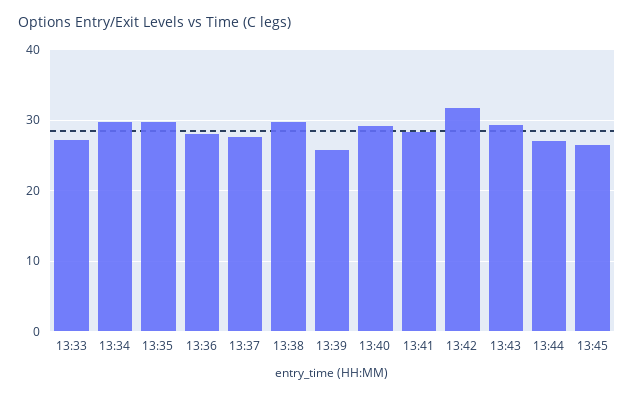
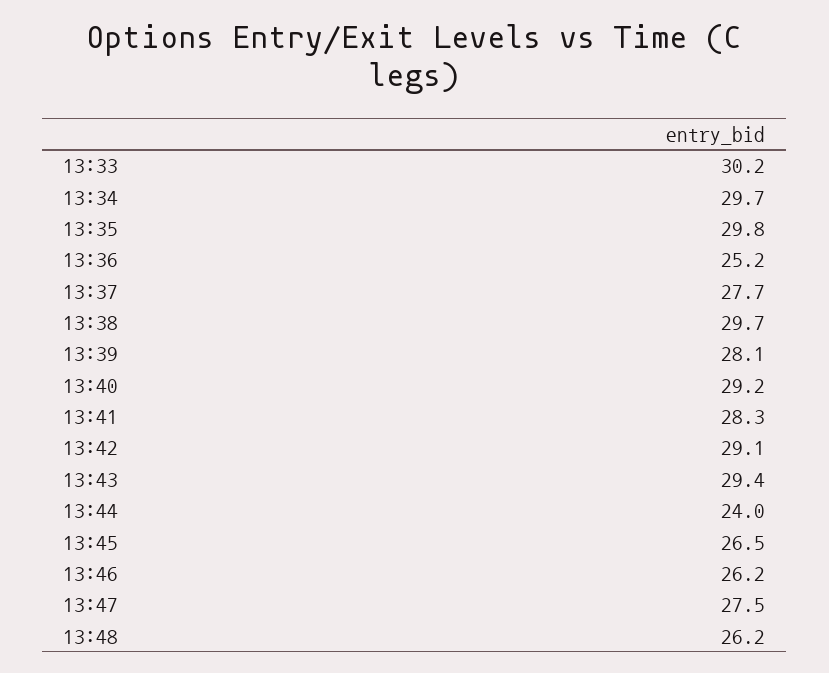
13:33: 27 -> 30.2
13:36: 28 -> 25.2
13:39: 26 -> 28.1
13:42: 32 -> 29.1
13:44: 27 -> 24
13:46: none -> 26.2
13:47: none -> 27.5
13:48: none -> 26.2

